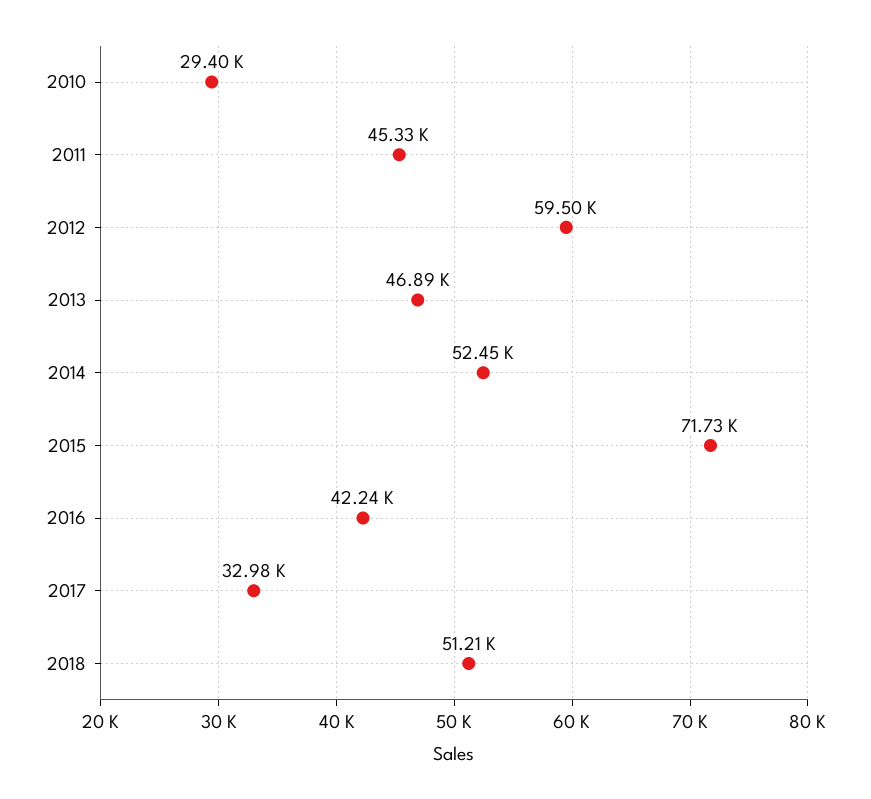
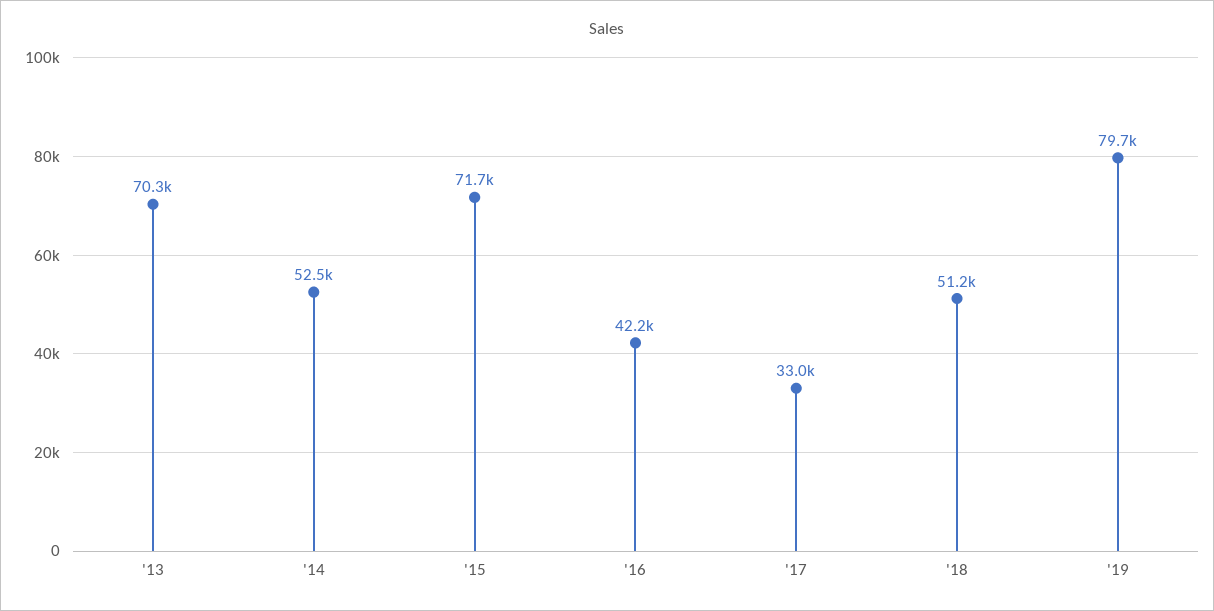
2010: 29400 -> none
2011: 45330 -> none
2012: 59500 -> none
2013: 46890 -> 70300
'19: none -> 79700

